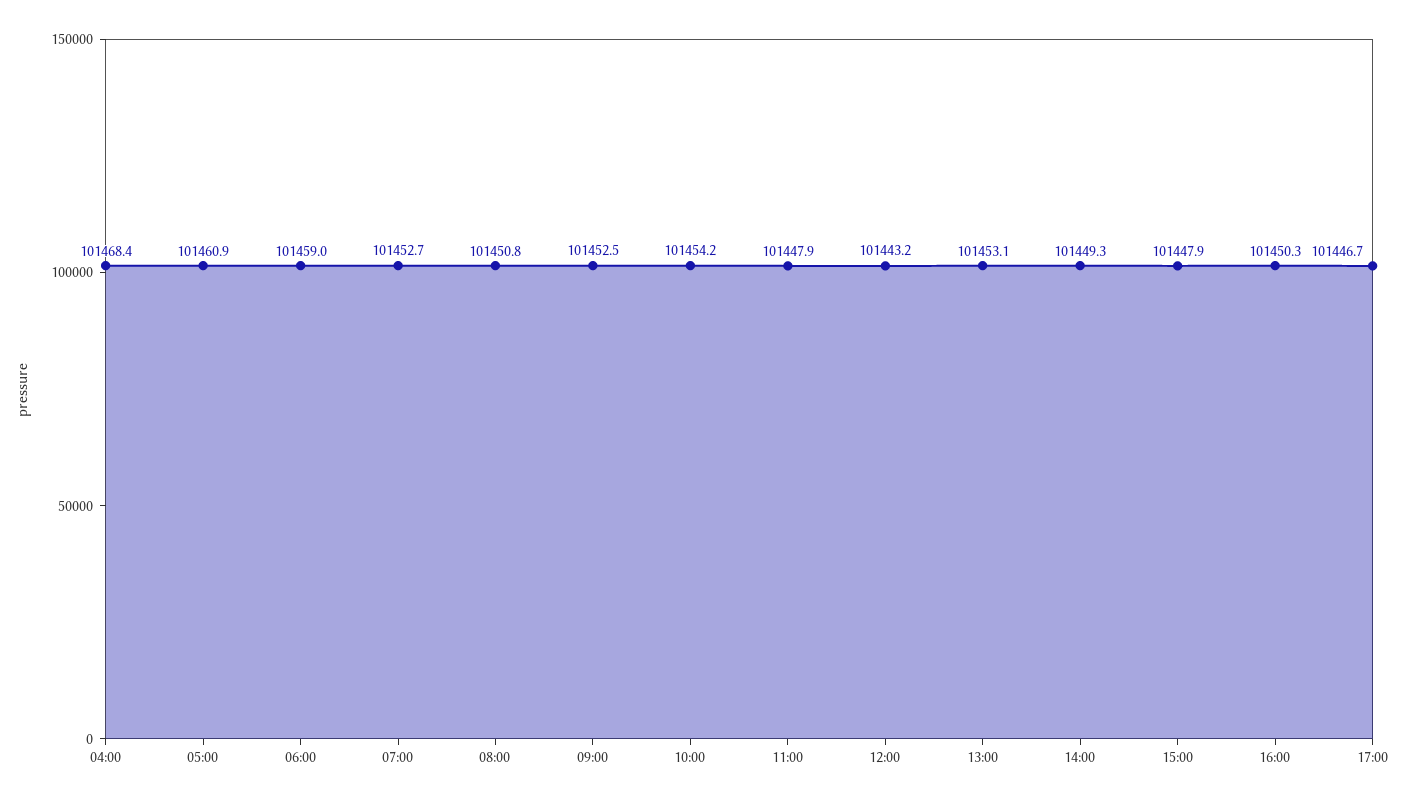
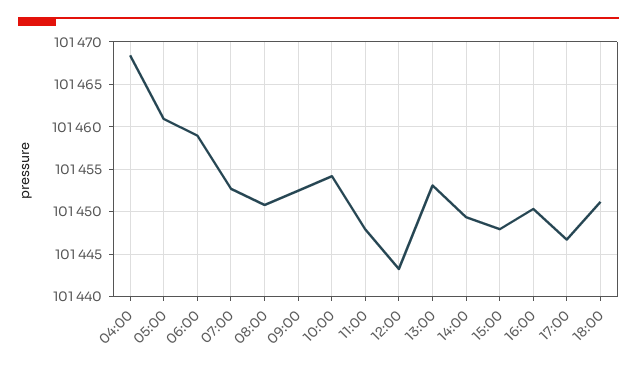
18:00: none -> 101451

